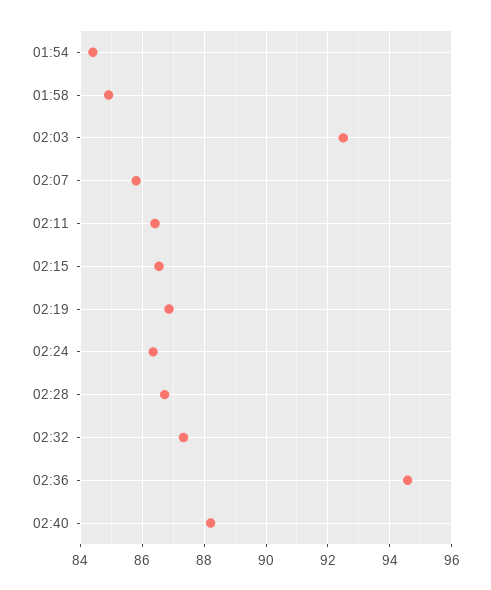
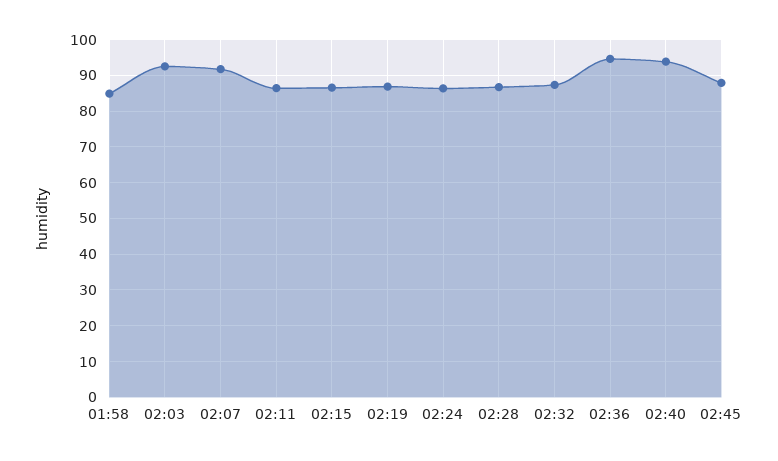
01:54: 84.4 -> none
02:07: 85.8 -> 92
02:40: 88.2 -> 94
02:45: none -> 88

